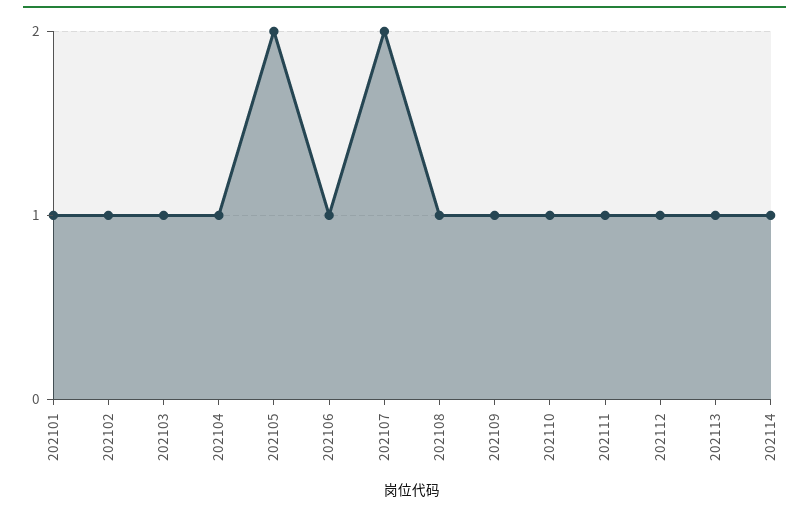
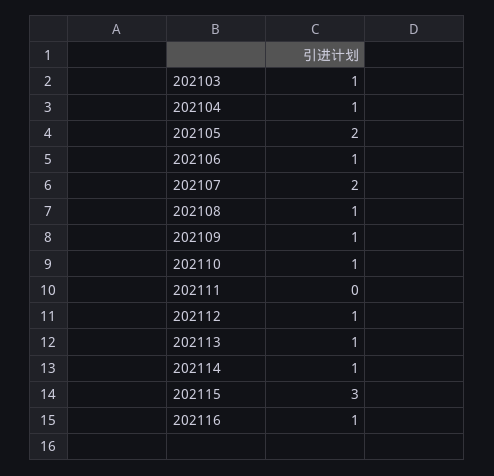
202101: 1 -> none
202102: 1 -> none
202111: 1 -> 0
202115: none -> 3
202116: none -> 1

